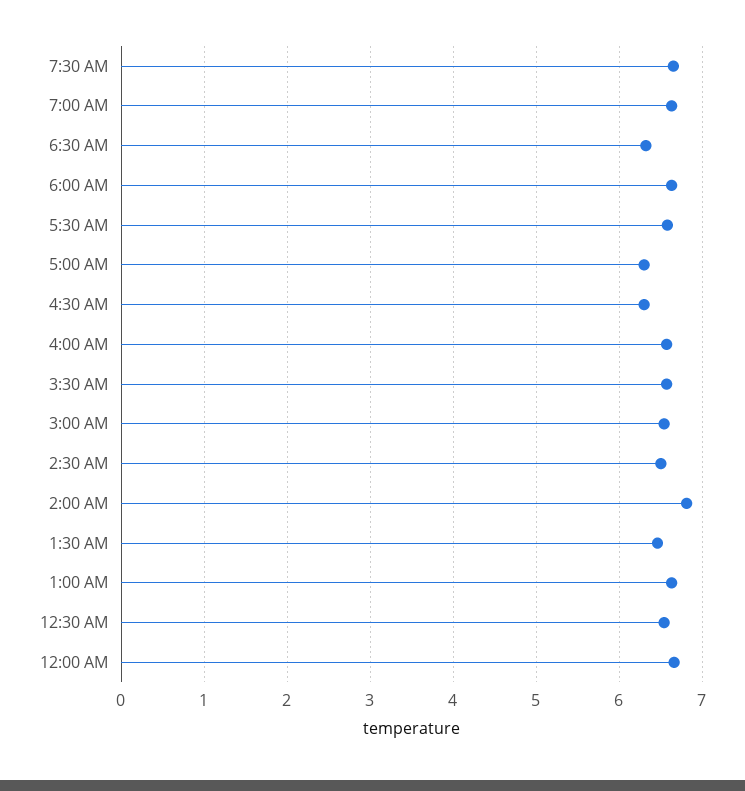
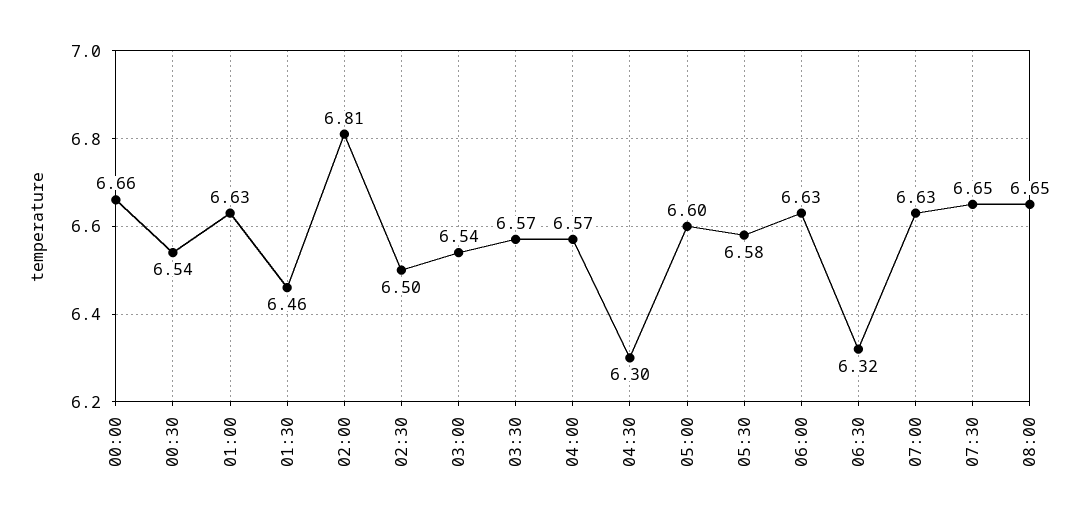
5:00 AM: 6.3 -> 6.6
08:00: none -> 6.65

